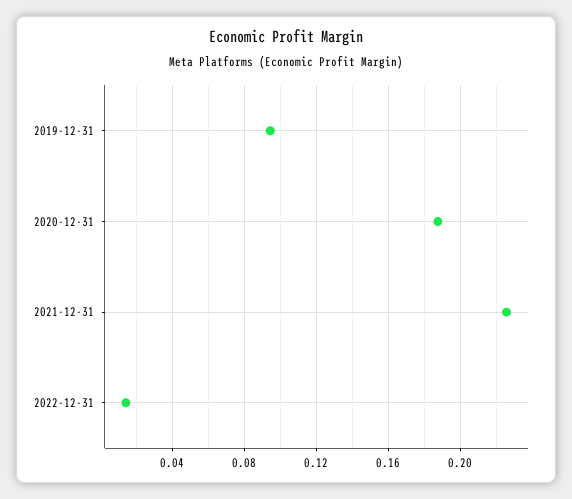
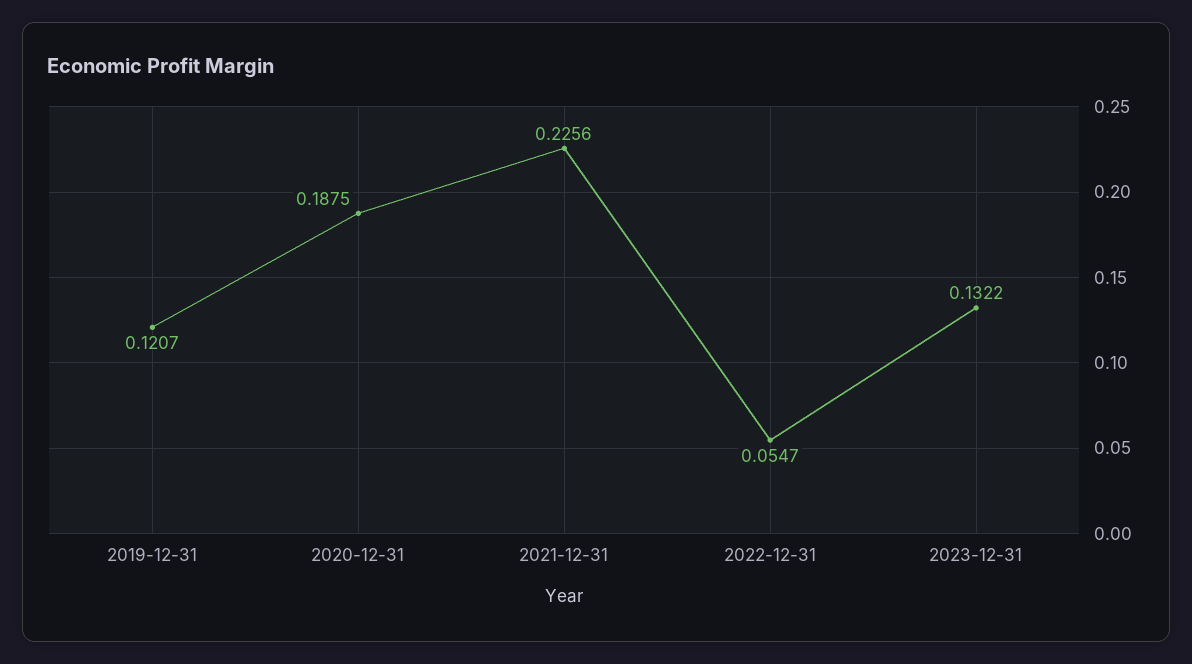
2019-12-31: 0.095 -> 0.1207
2022-12-31: 0.015 -> 0.0547
2023-12-31: none -> 0.1322

